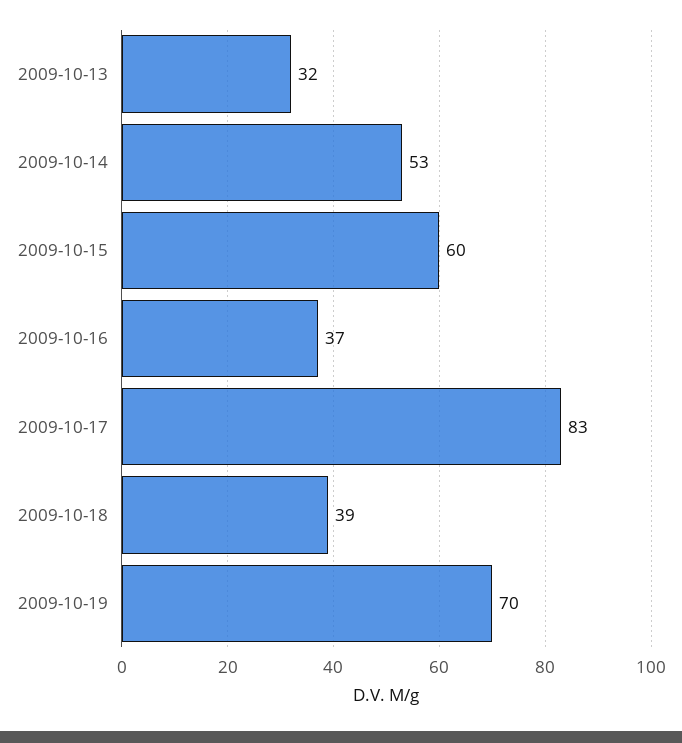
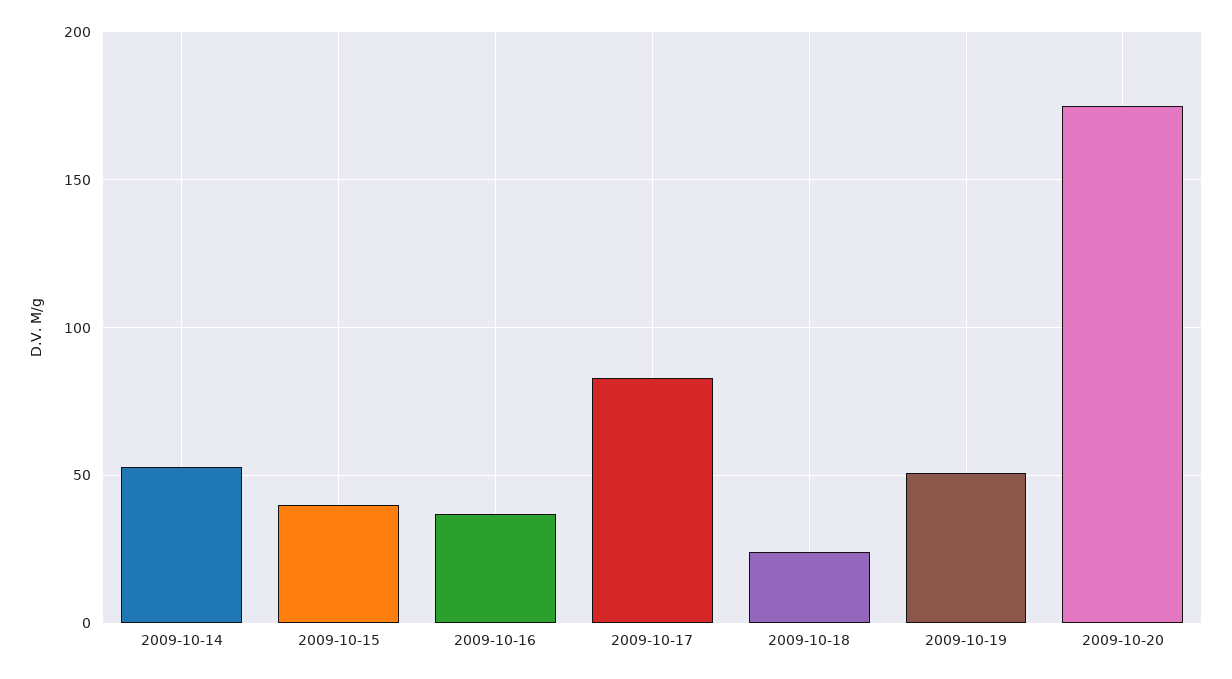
2009-10-13: 32 -> none
2009-10-15: 60 -> 40
2009-10-18: 39 -> 25
2009-10-19: 70 -> 50
2009-10-20: none -> 175

